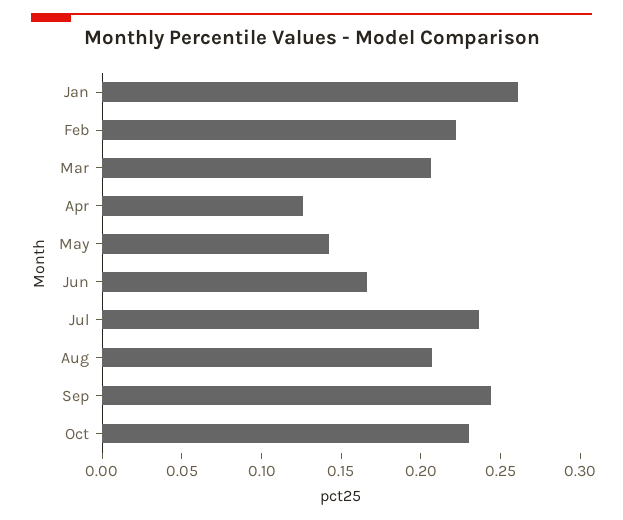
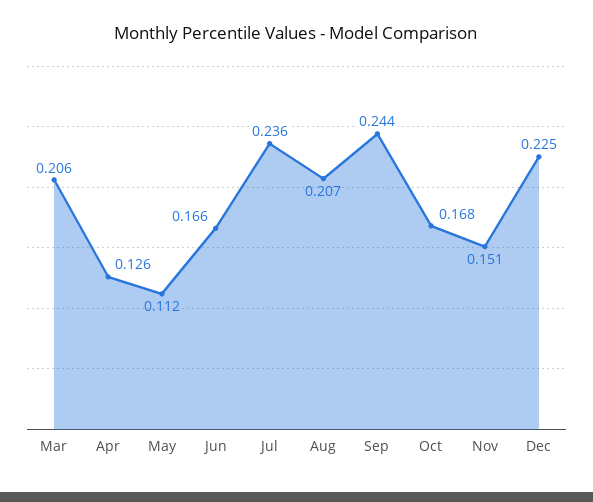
Jan: 0.26 -> none
Feb: 0.22 -> none
May: 0.14 -> 0.112
Oct: 0.23 -> 0.168
Nov: none -> 0.151
Dec: none -> 0.225

